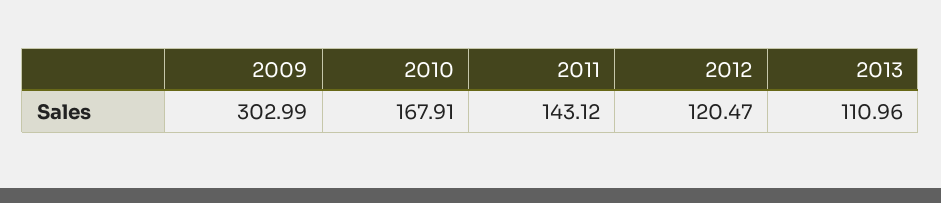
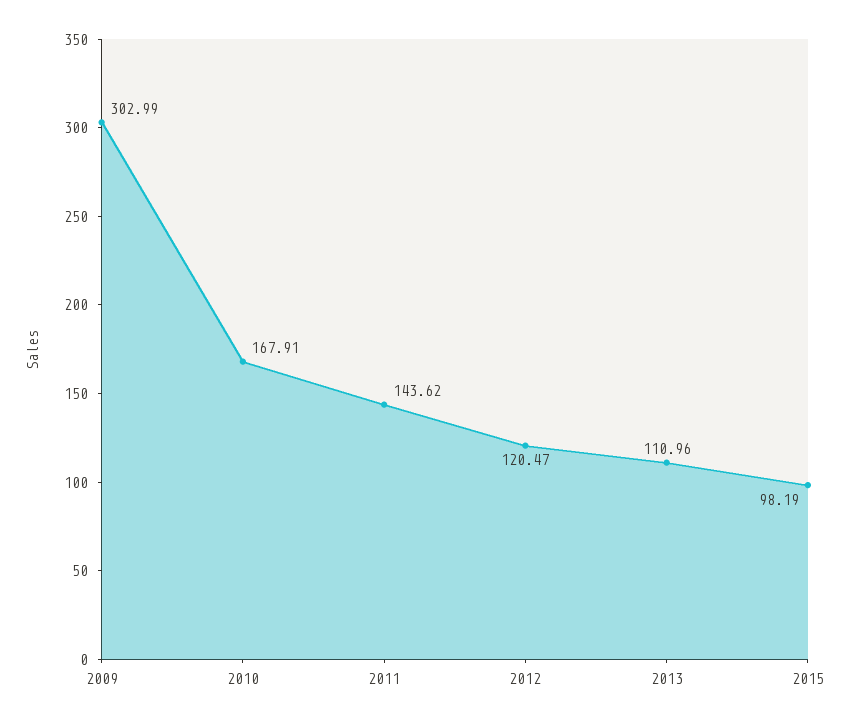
2011: 143.12 -> 143.62
2015: none -> 98.19

